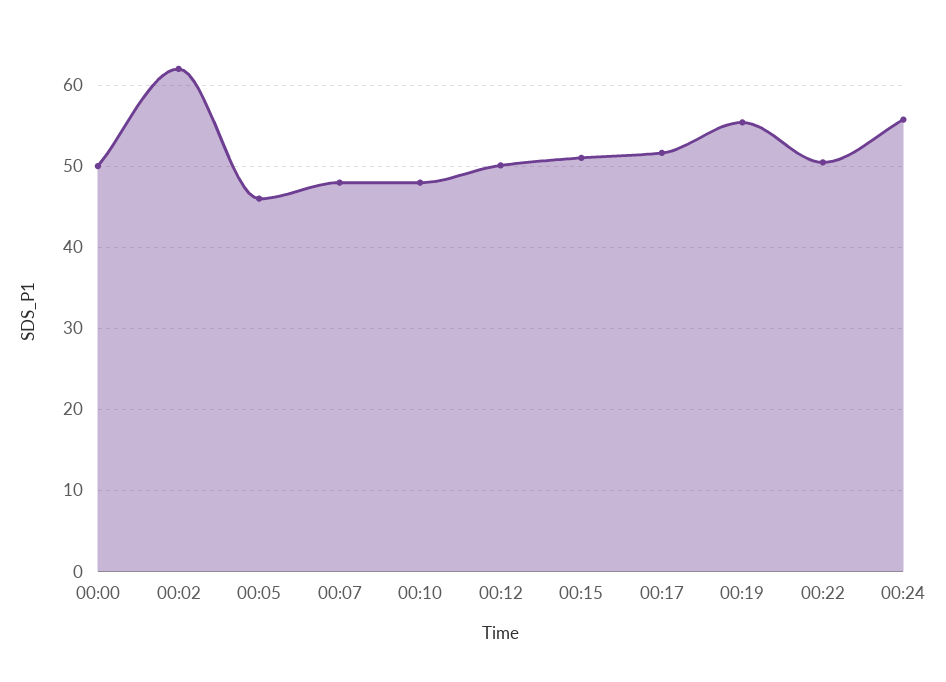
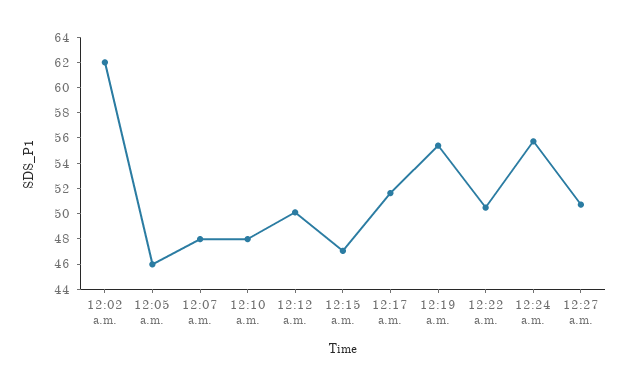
00:00: 50 -> none
00:15: 51 -> 47
12:27 a.m.: none -> 51

